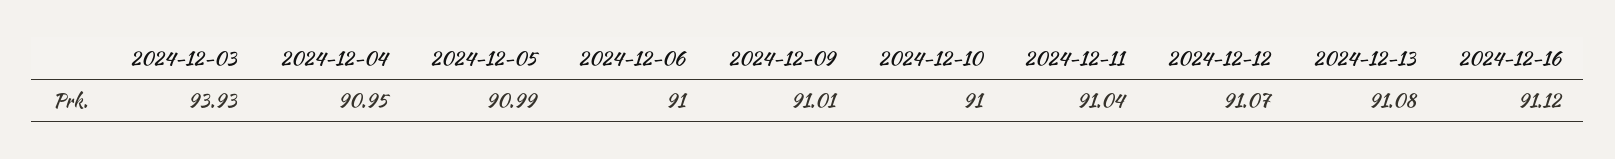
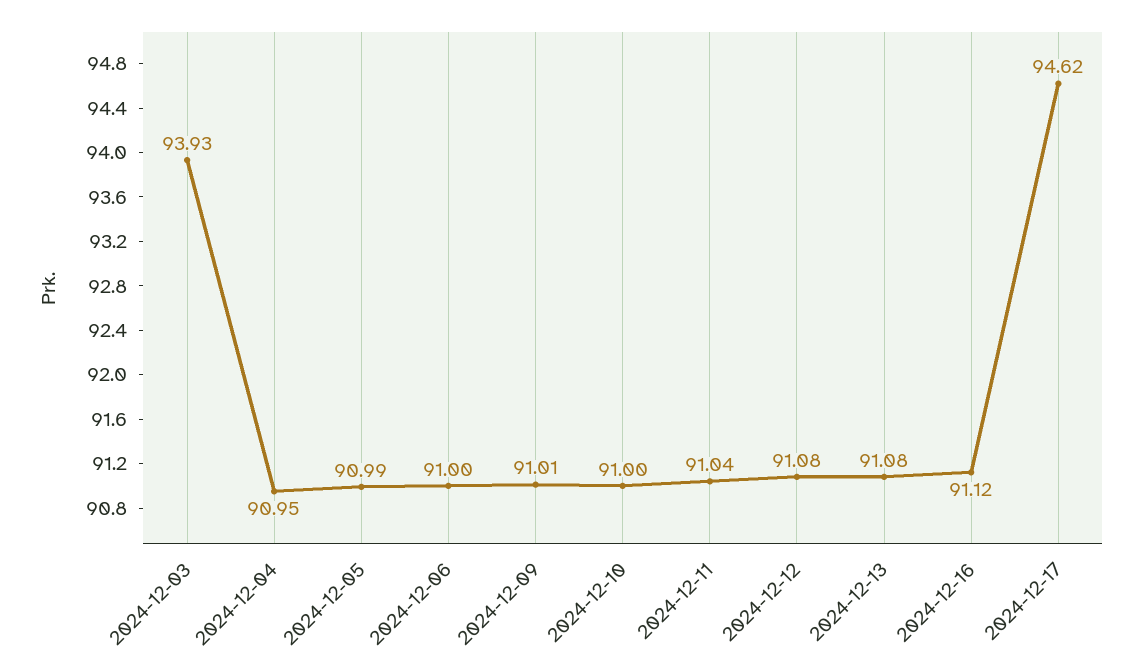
2024-12-12: 91.07 -> 91.08
2024-12-17: none -> 94.62

